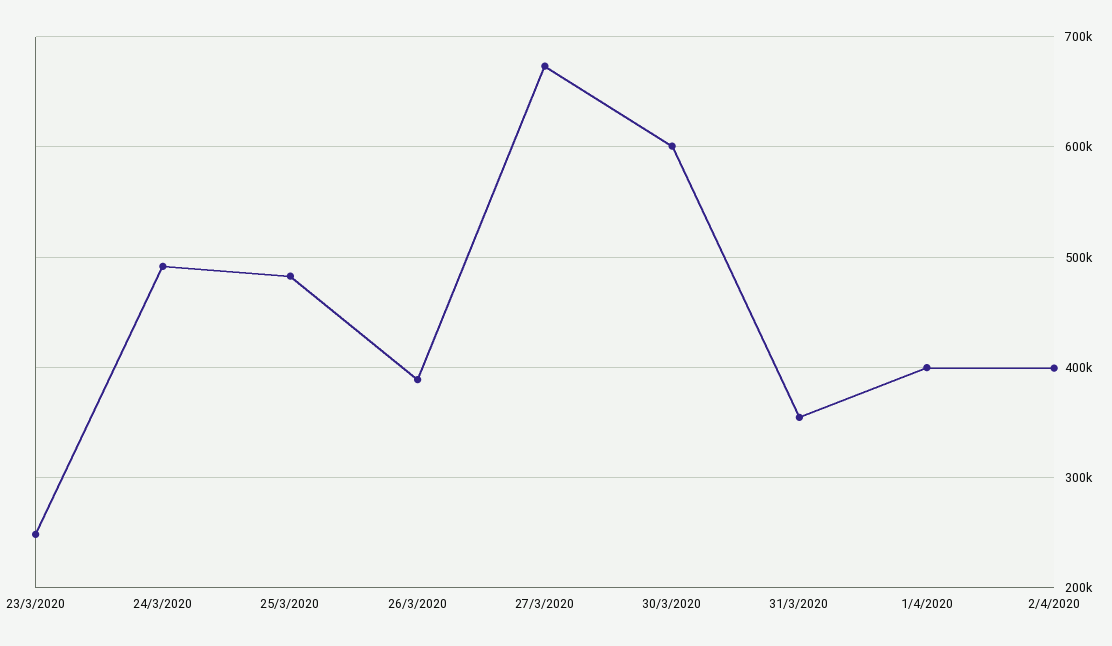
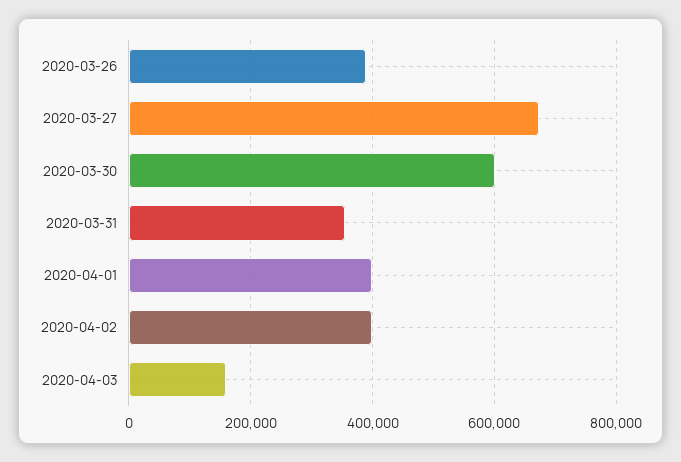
23/3/2020: 250000 -> none
24/3/2020: 490000 -> none
25/3/2020: 480000 -> none
2020-04-03: none -> 160000

